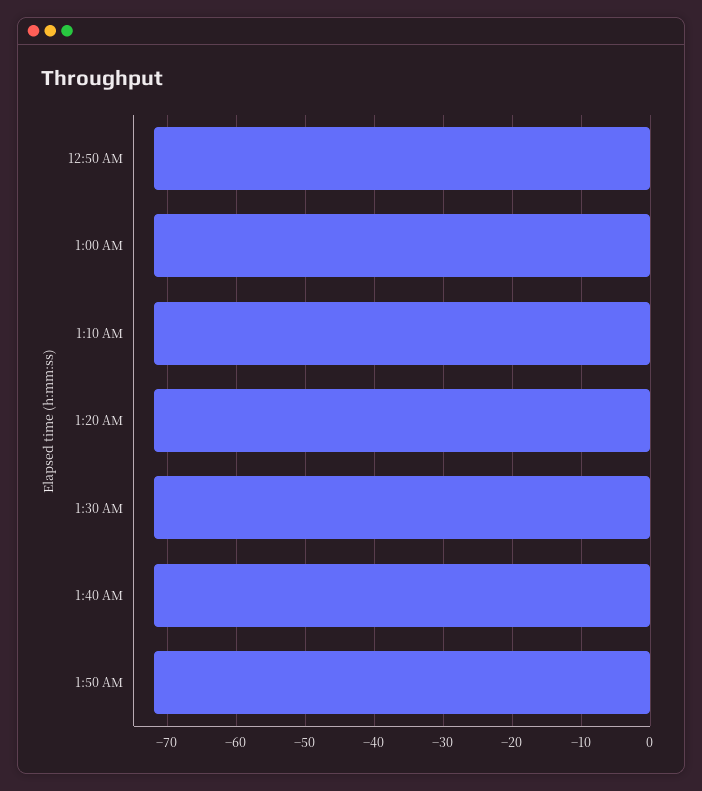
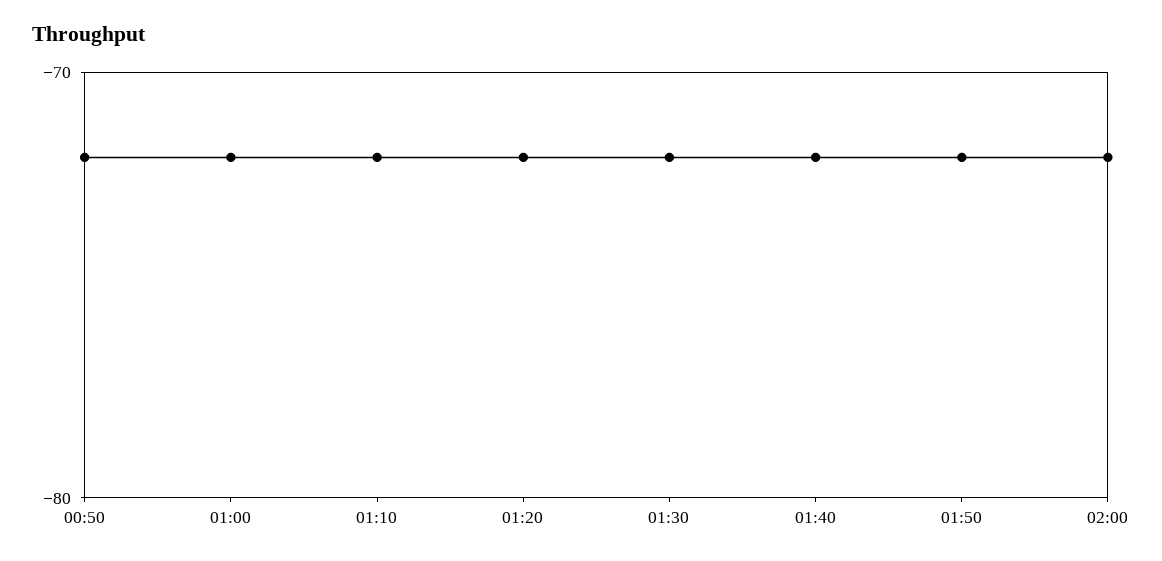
02:00: none -> -72

